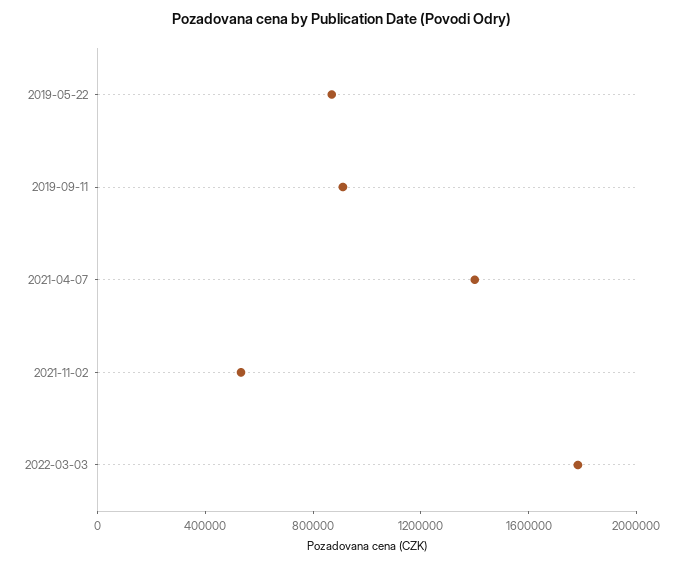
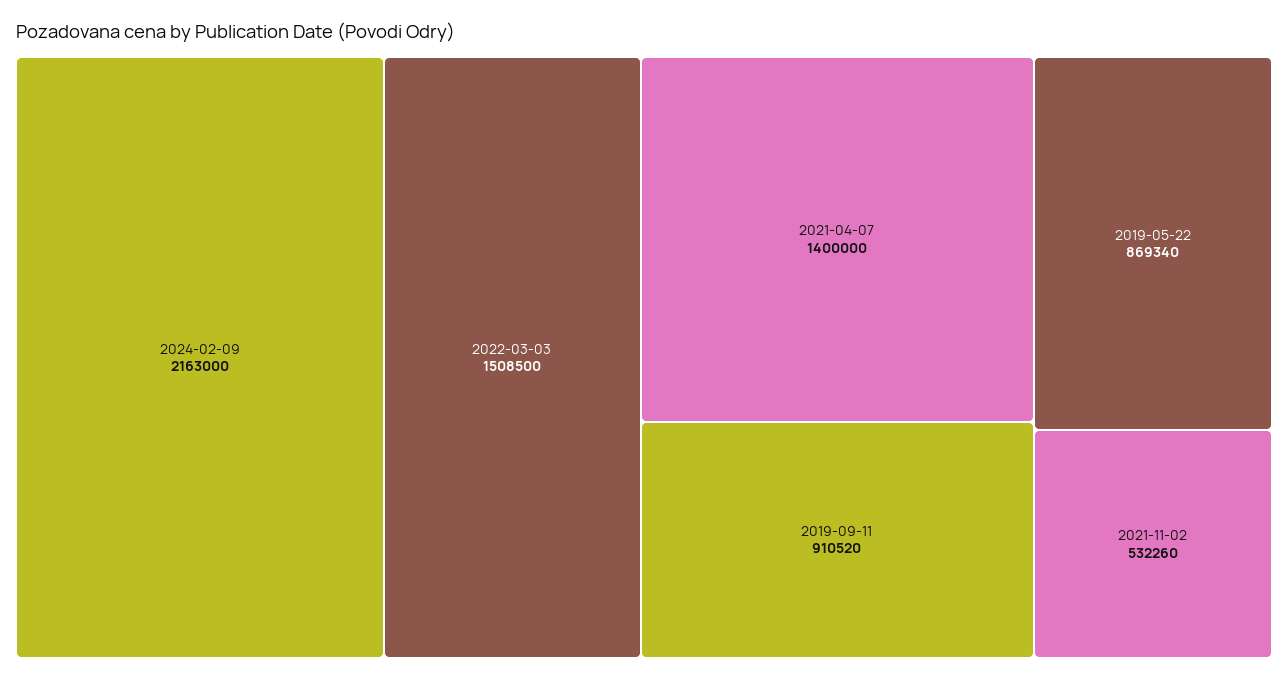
2022-03-03: 1800000 -> 1508500
2024-02-09: none -> 2163000

